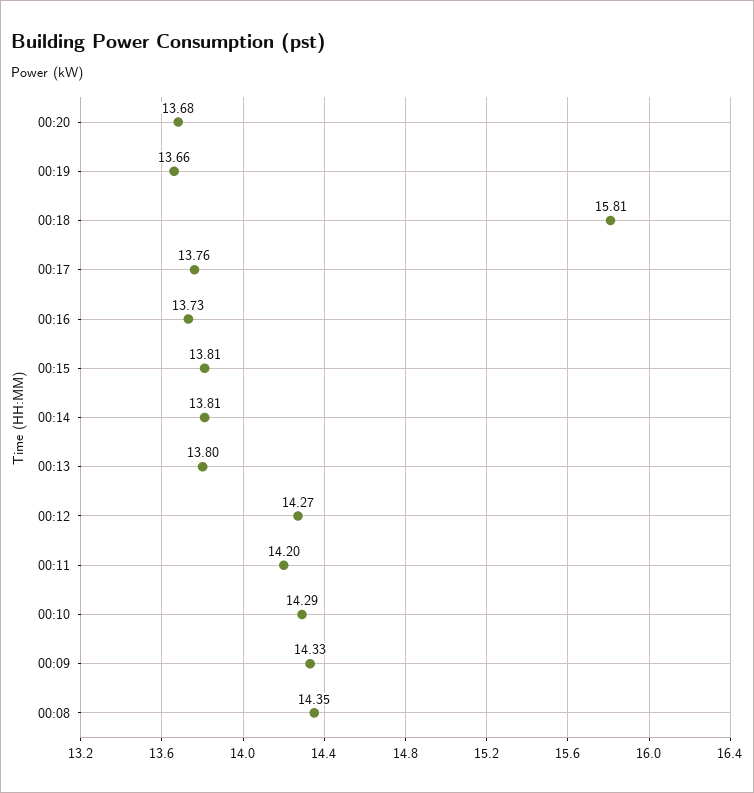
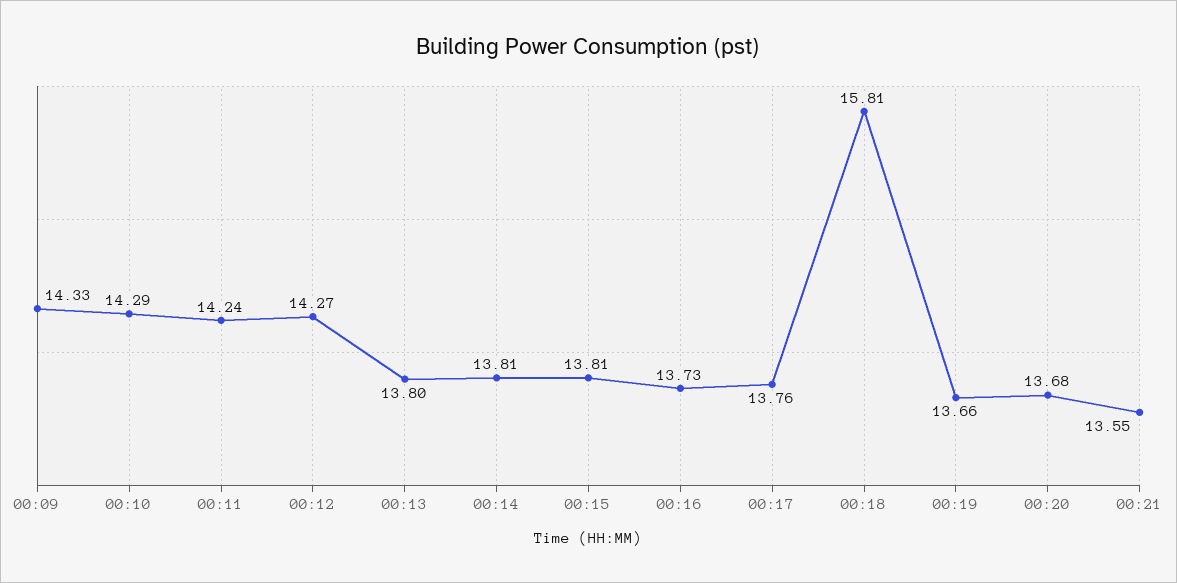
00:11: 14.2 -> 14.24
00:08: 14.35 -> none
00:21: none -> 13.55

